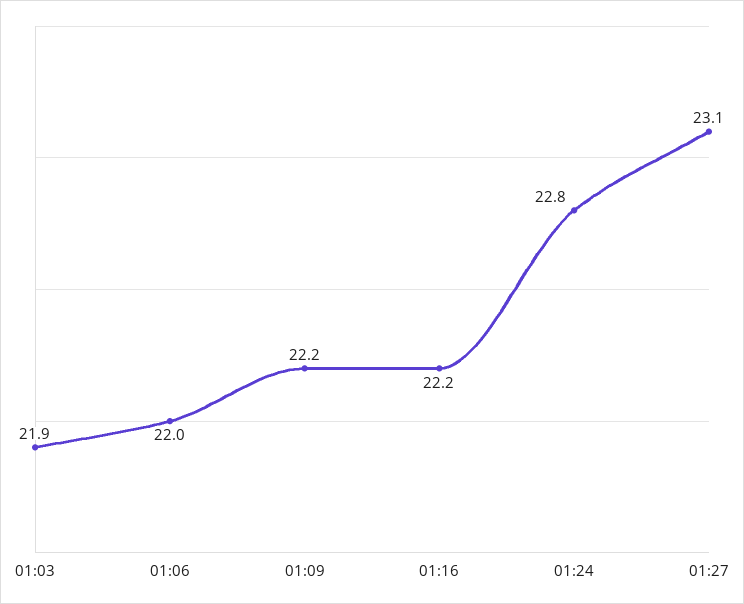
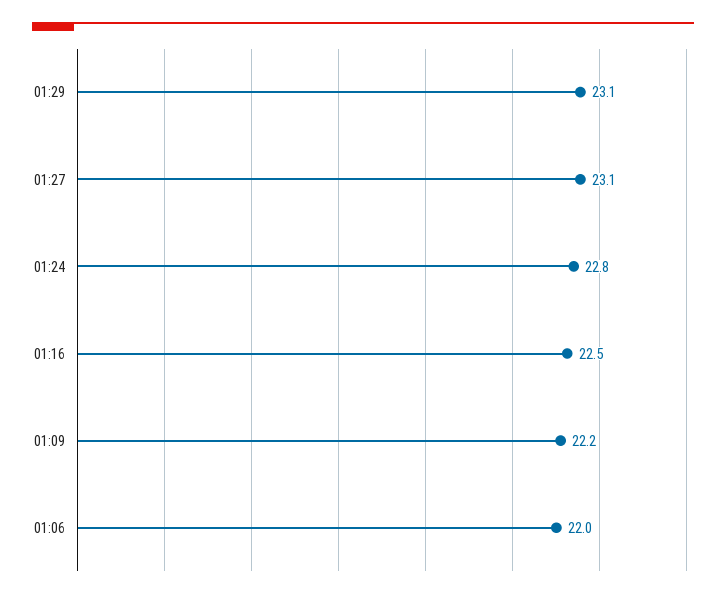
01:03: 21.9 -> none
01:16: 22.2 -> 22.5
01:29: none -> 23.1

